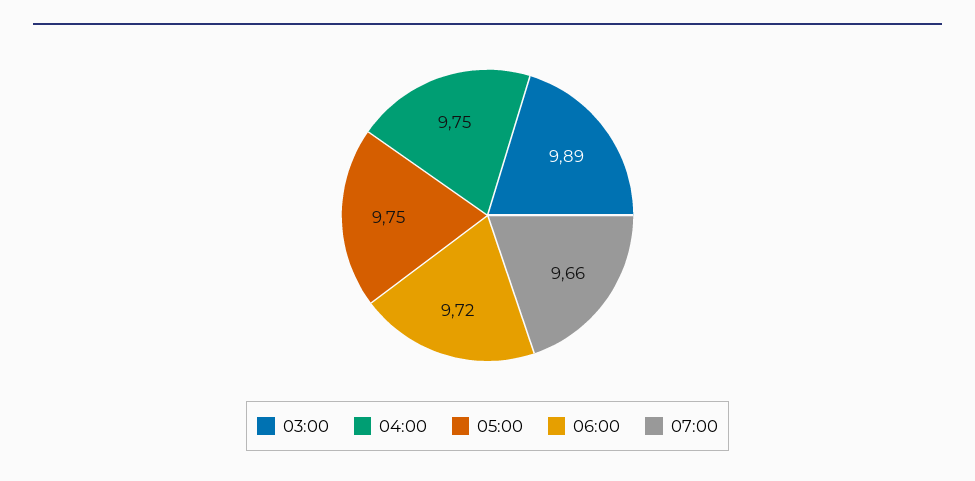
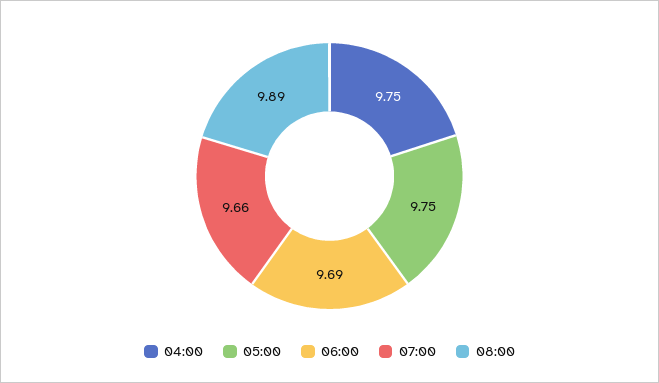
03:00: 9.89 -> none
06:00: 9.72 -> 9.69
08:00: none -> 9.89

